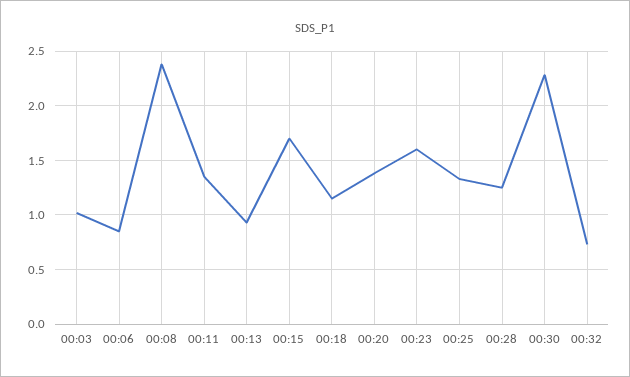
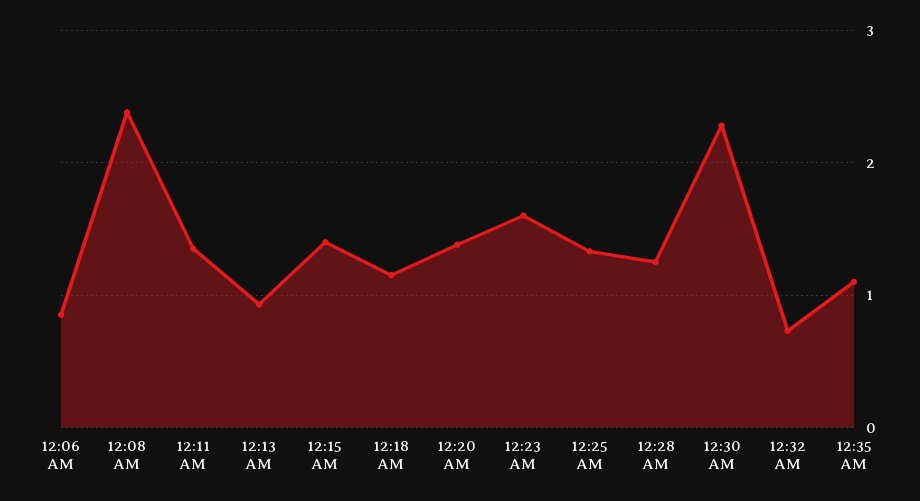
00:03: 1 -> none
00:15: 1.7 -> 1.4
12:35 AM: none -> 1.1

